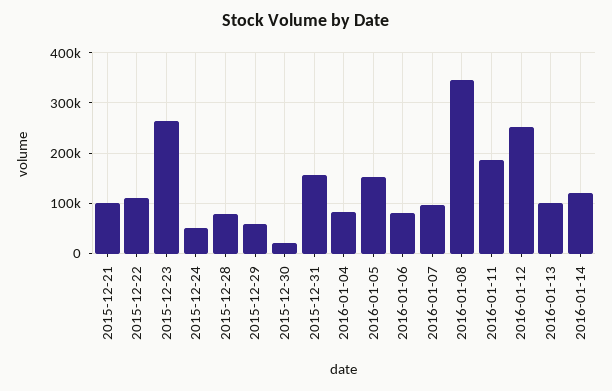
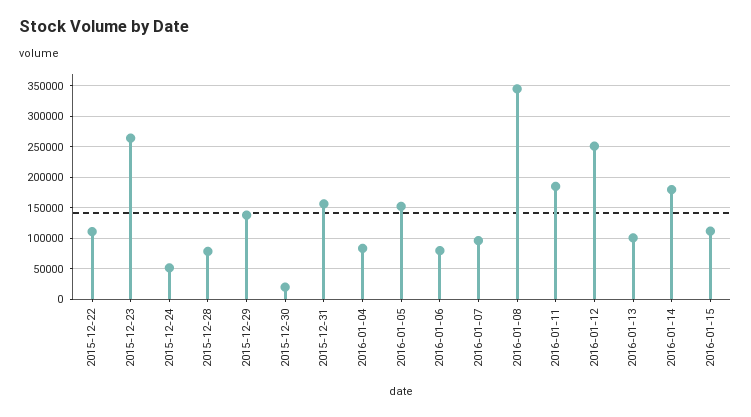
2015-12-21: 100000 -> none
2015-12-29: 60000 -> 140000
2016-01-14: 120000 -> 180000
2016-01-15: none -> 110000

